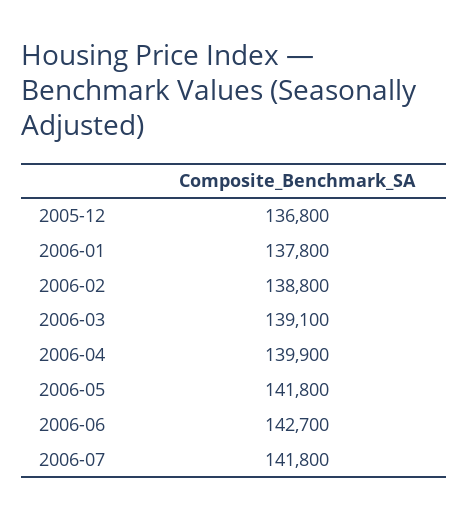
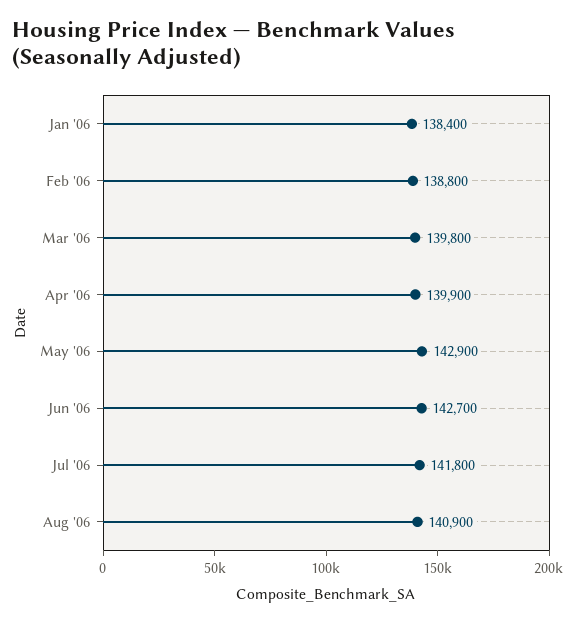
2005-12: 136800 -> none
2006-01: 137800 -> 138400
2006-03: 139100 -> 139800
2006-05: 141800 -> 142900
Aug '06: none -> 140900

